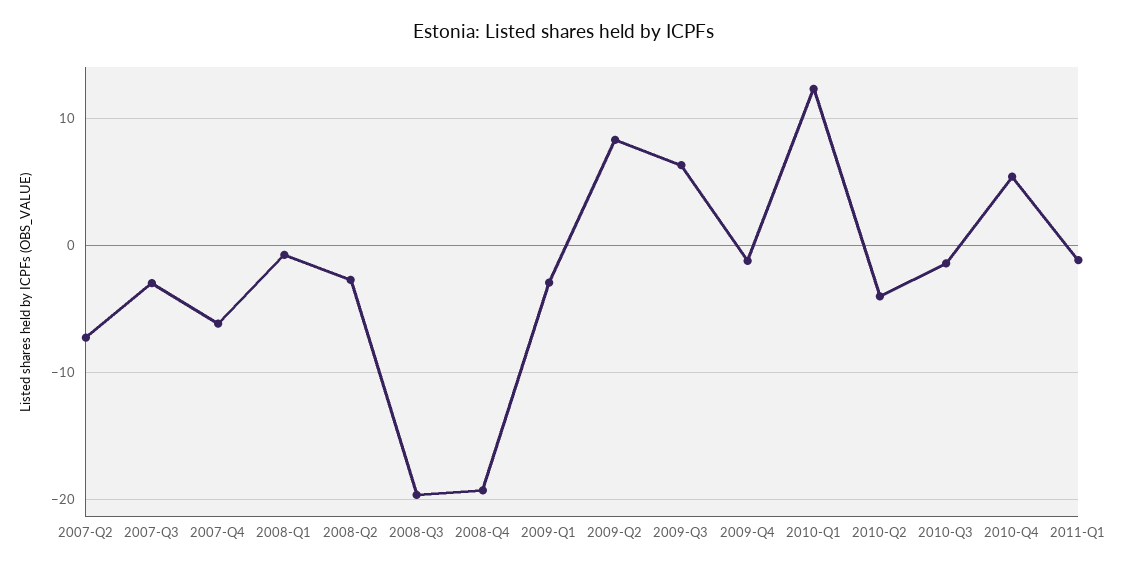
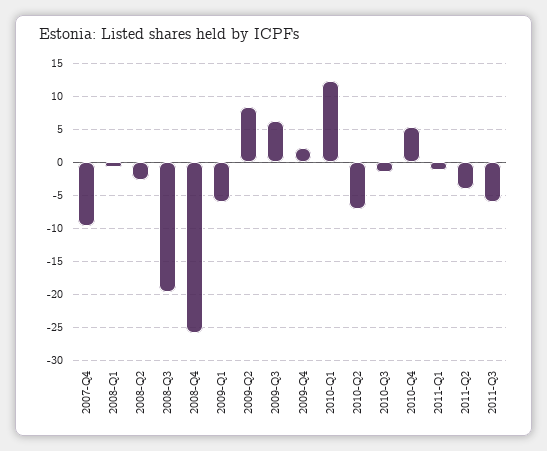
2007-Q2: -7 -> none
2007-Q3: -3 -> none
2007-Q4: -6 -> -10
2008-Q4: -19 -> -26
2009-Q1: -3 -> -6
2009-Q4: -1 -> 2
2010-Q2: -4 -> -7
2011-Q2: none -> -4
2011-Q3: none -> -6

